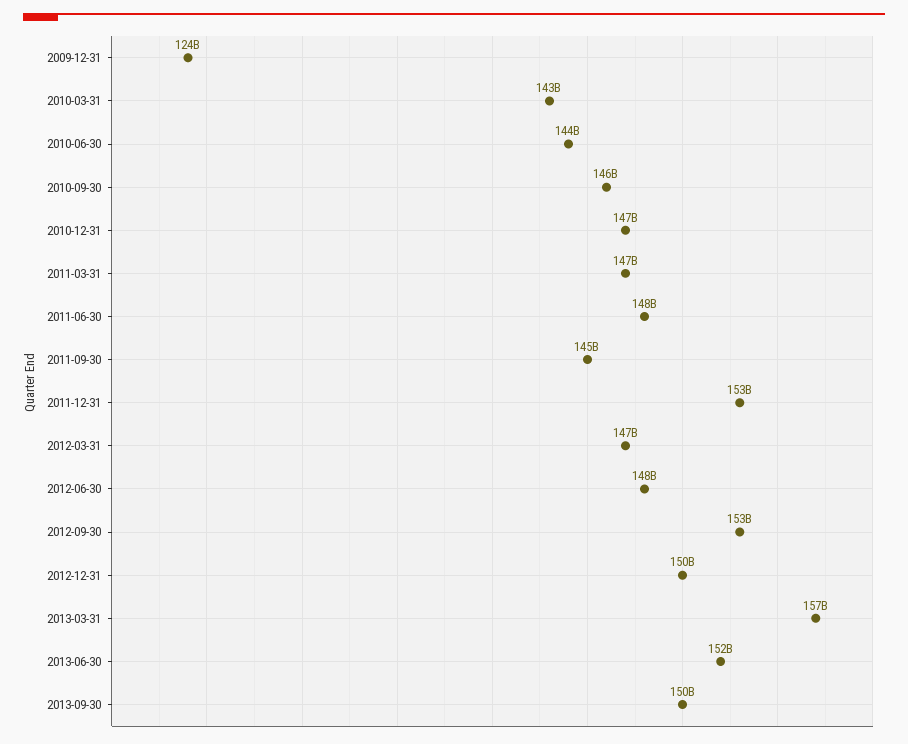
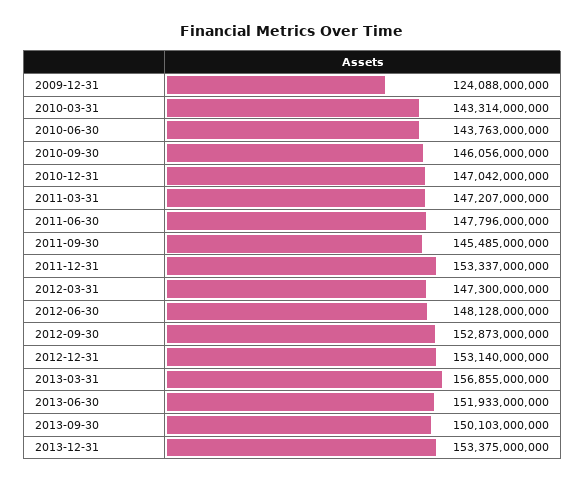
2012-12-31: 150000000000 -> 153140000000
2013-12-31: none -> 153375000000

